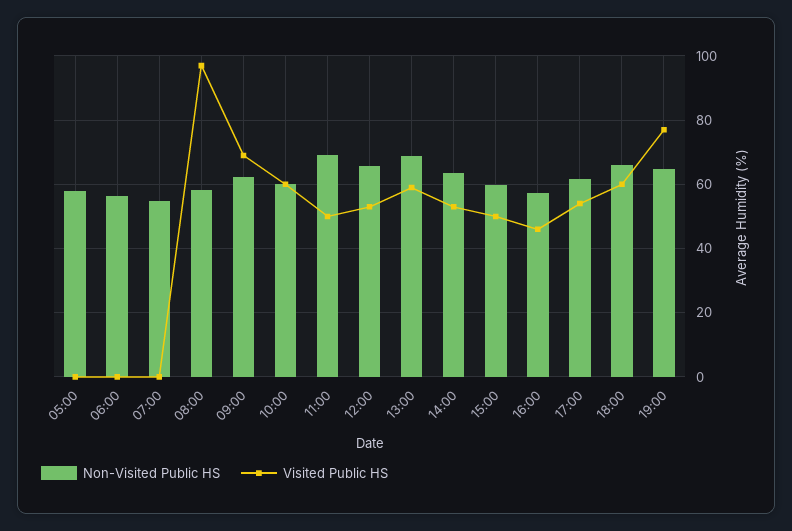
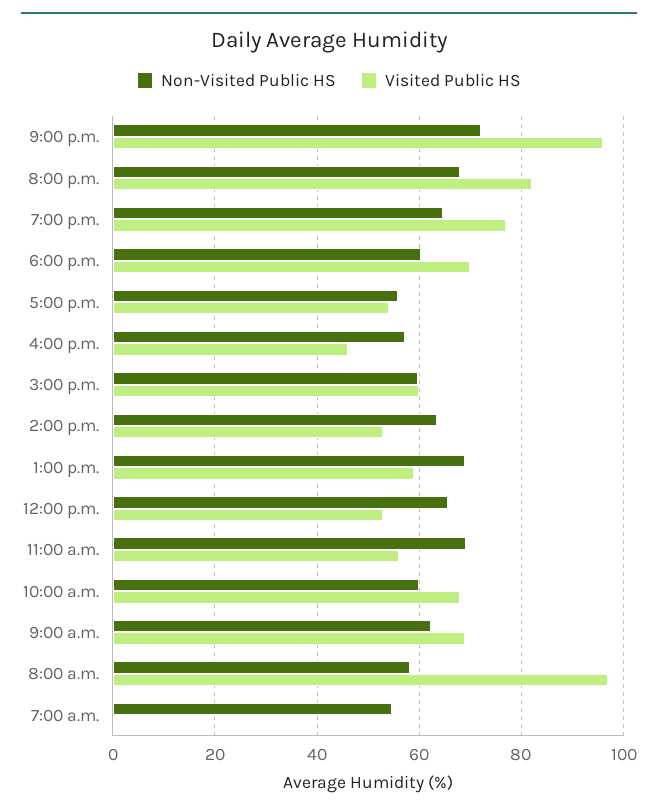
Non-Visited Public HS, 05:00: 58 -> none
Visited Public HS, 05:00: 0 -> none
Non-Visited Public HS, 06:00: 56 -> none
Visited Public HS, 06:00: 0 -> none
Visited Public HS, 10:00: 60 -> 68
Visited Public HS, 11:00: 50 -> 56
Visited Public HS, 15:00: 50 -> 60
Non-Visited Public HS, 17:00: 62 -> 56
Non-Visited Public HS, 18:00: 66 -> 60
Visited Public HS, 18:00: 60 -> 70
Non-Visited Public HS, 9:00 p.m.: none -> 72
Visited Public HS, 9:00 p.m.: none -> 96
Non-Visited Public HS, 8:00 p.m.: none -> 68
Visited Public HS, 8:00 p.m.: none -> 82

